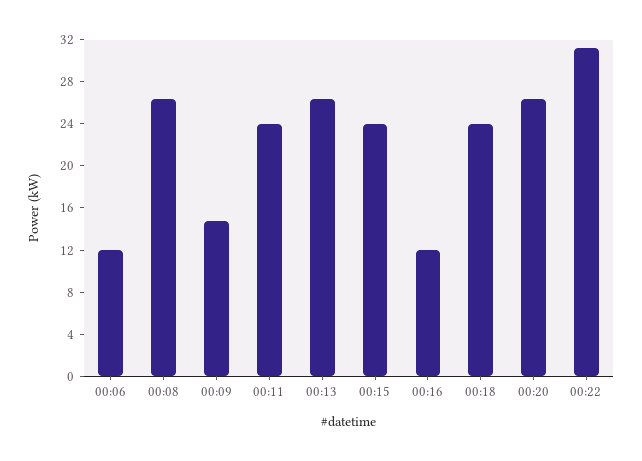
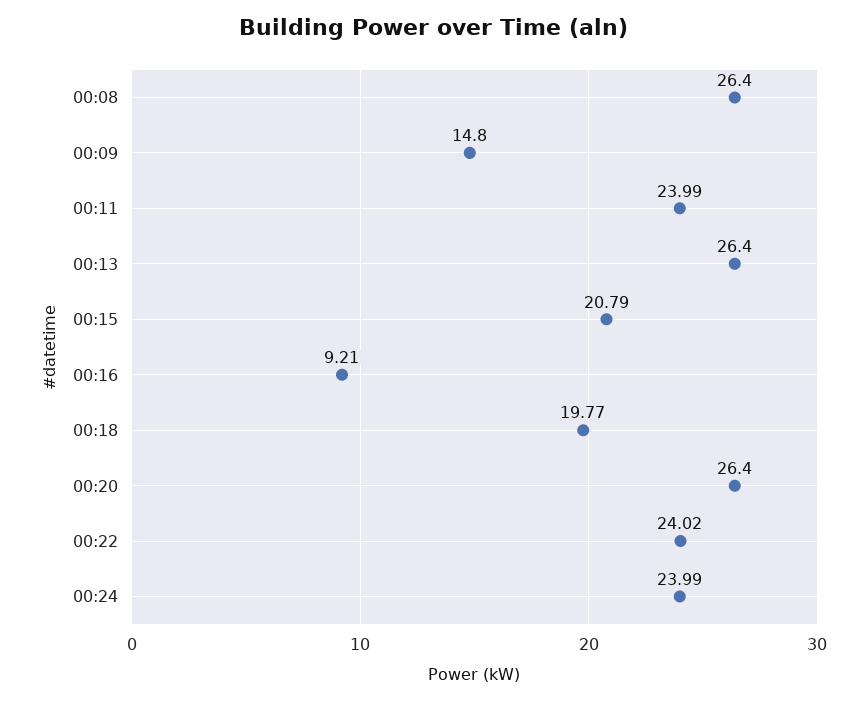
00:06: 12 -> none
00:15: 24 -> 20.79
00:16: 12 -> 9.21
00:18: 24 -> 19.77
00:22: 31 -> 24.02
00:24: none -> 23.99

